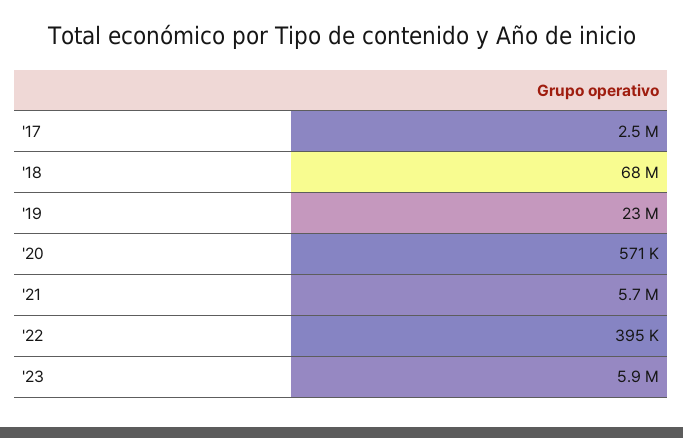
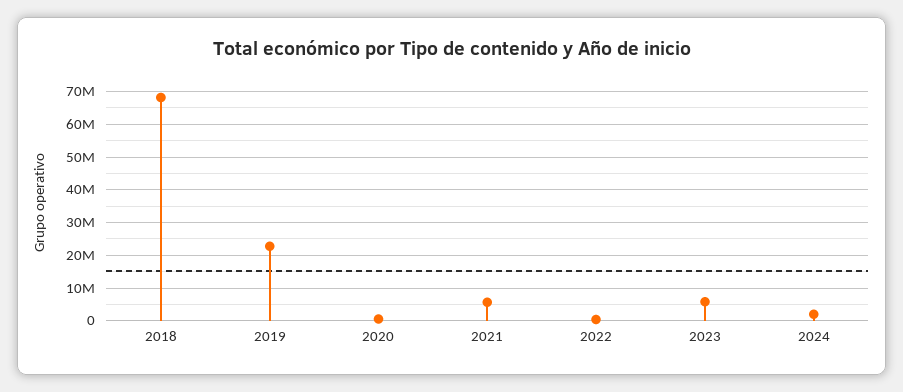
'17: 2500000 -> none
2024: none -> 2000000

